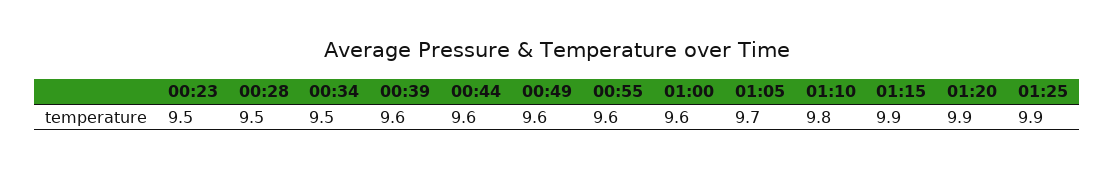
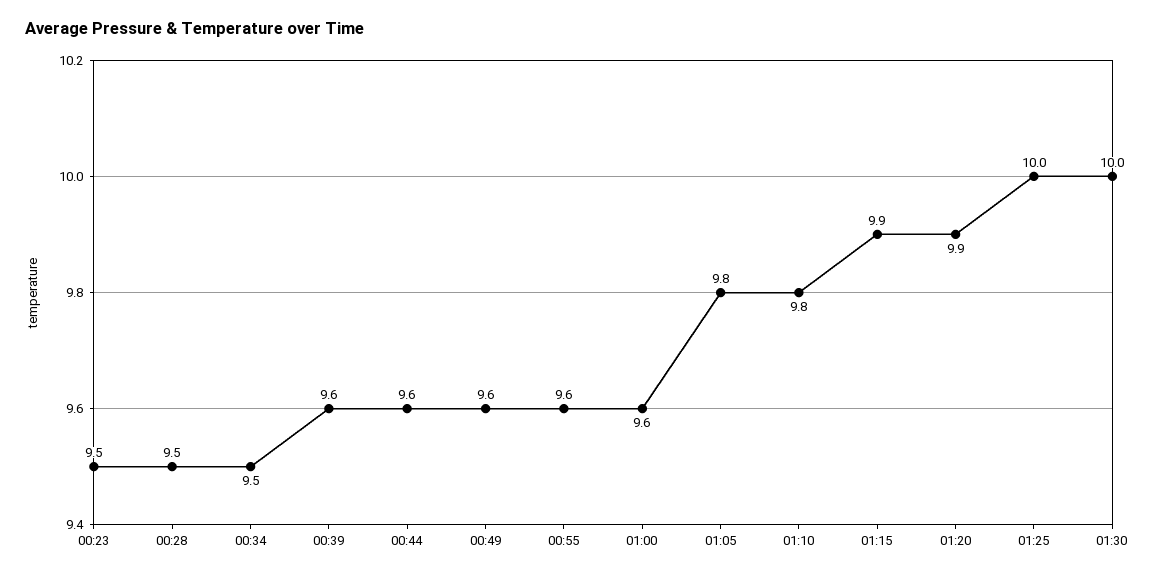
01:05: 9.7 -> 9.8
01:25: 9.9 -> 10
01:30: none -> 10

